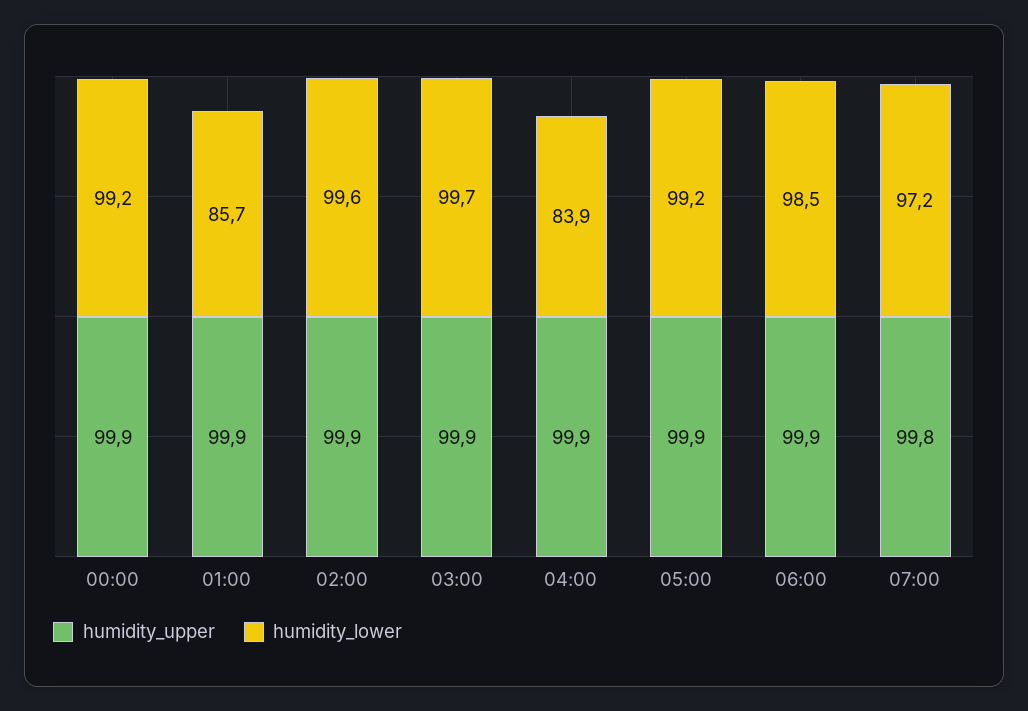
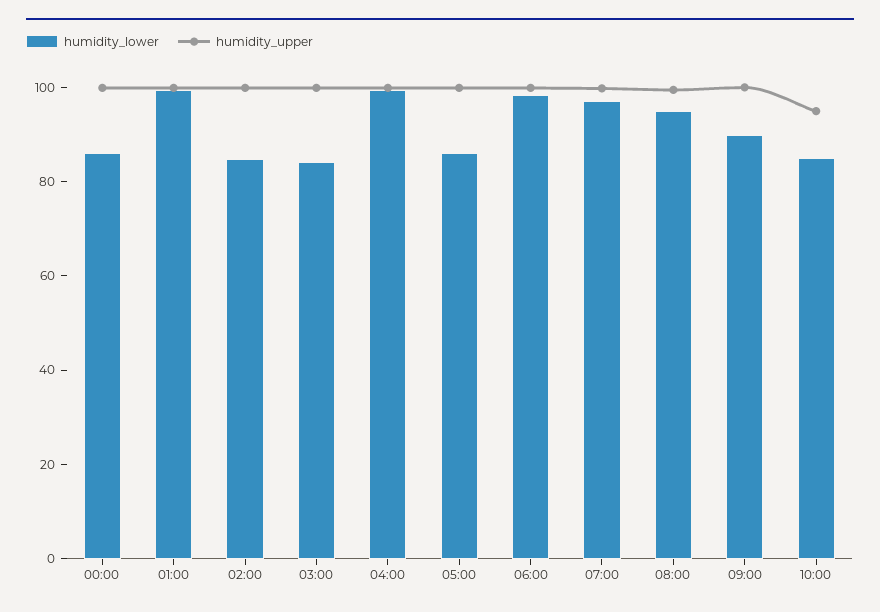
humidity_lower, 00:00: 99.2 -> 85
humidity_lower, 01:00: 85.7 -> 100
humidity_lower, 02:00: 99.6 -> 85
humidity_lower, 03:00: 99.7 -> 85
humidity_lower, 04:00: 83.9 -> 100
humidity_lower, 05:00: 99.2 -> 85
humidity_lower, 08:00: none -> 95
humidity_upper, 08:00: none -> 100
humidity_lower, 09:00: none -> 90
humidity_upper, 09:00: none -> 100
humidity_lower, 10:00: none -> 85
humidity_upper, 10:00: none -> 95

